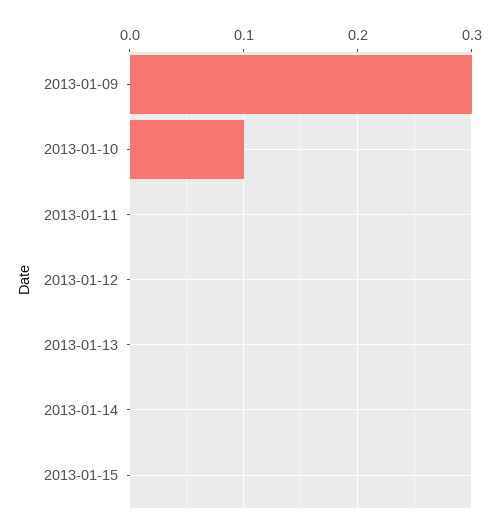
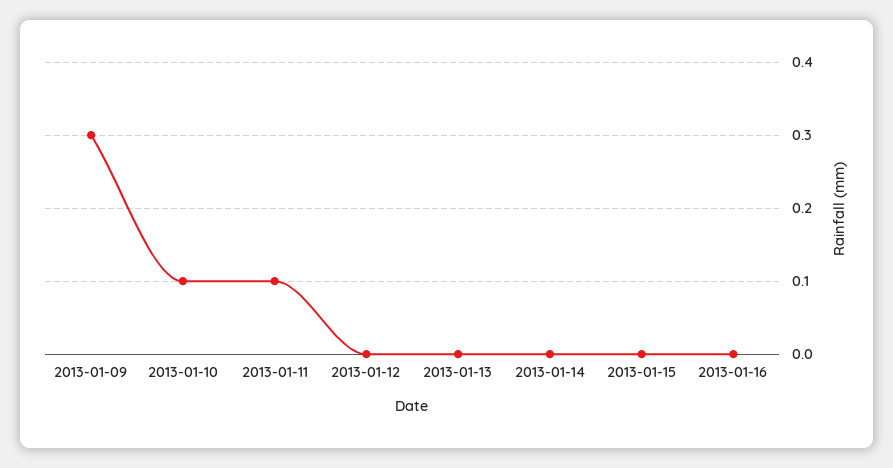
2013-01-11: 0 -> 0.1
2013-01-16: none -> 0

